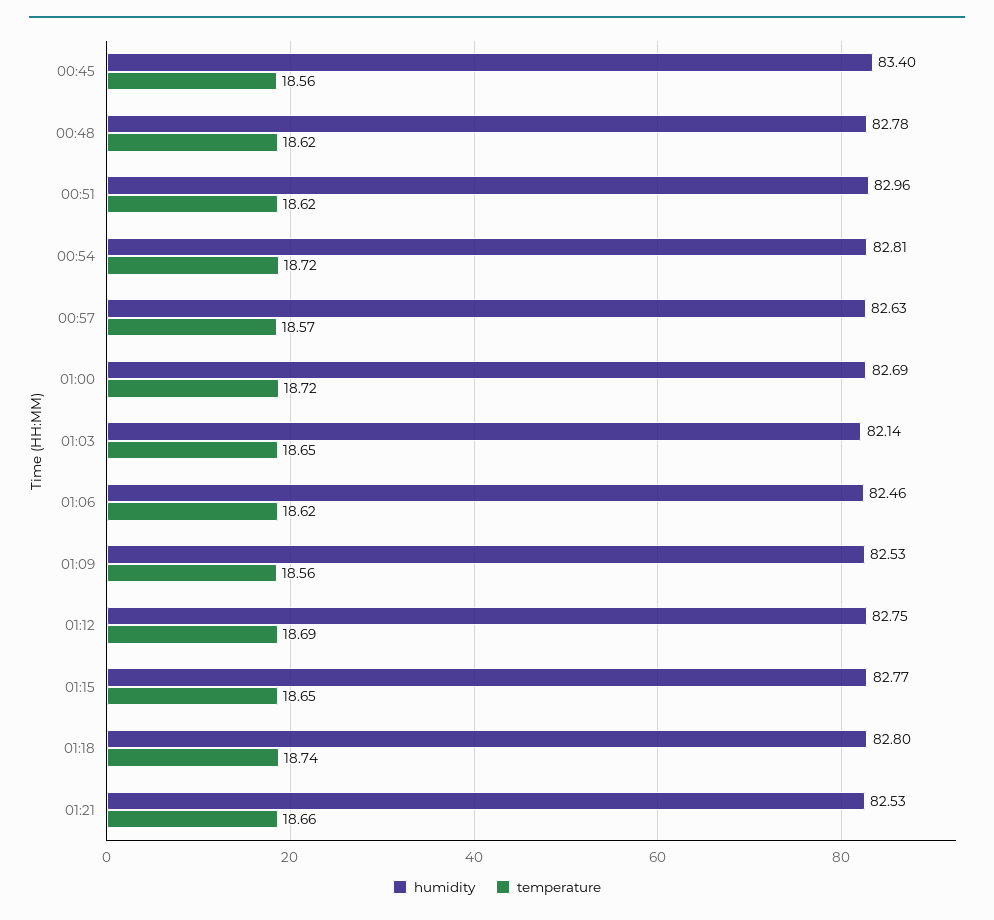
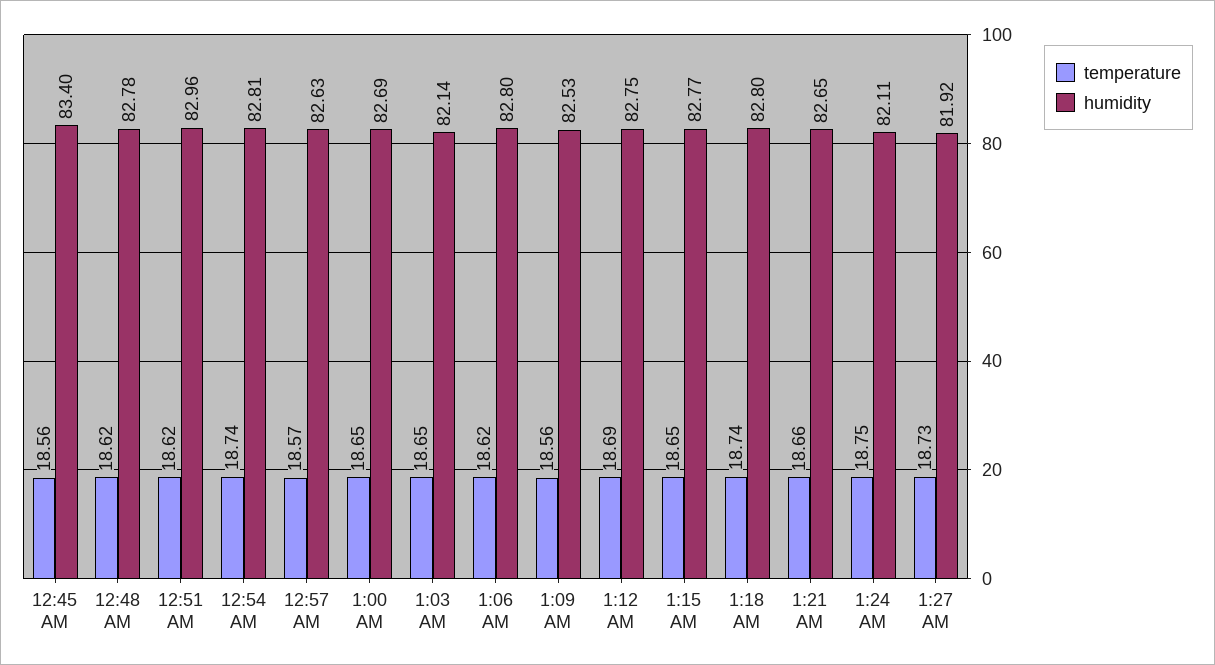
temperature, 00:54: 18.72 -> 18.74
temperature, 01:00: 18.72 -> 18.65
humidity, 01:06: 82.46 -> 82.8
humidity, 01:21: 82.53 -> 82.65
temperature, 1:24 AM: none -> 18.75
humidity, 1:24 AM: none -> 82.11
temperature, 1:27 AM: none -> 18.73
humidity, 1:27 AM: none -> 81.92

